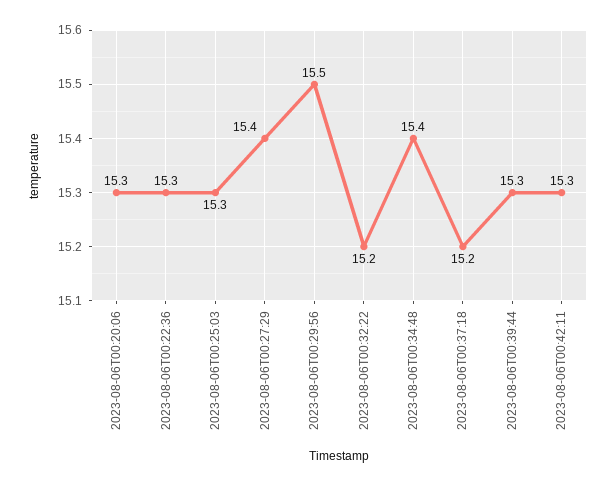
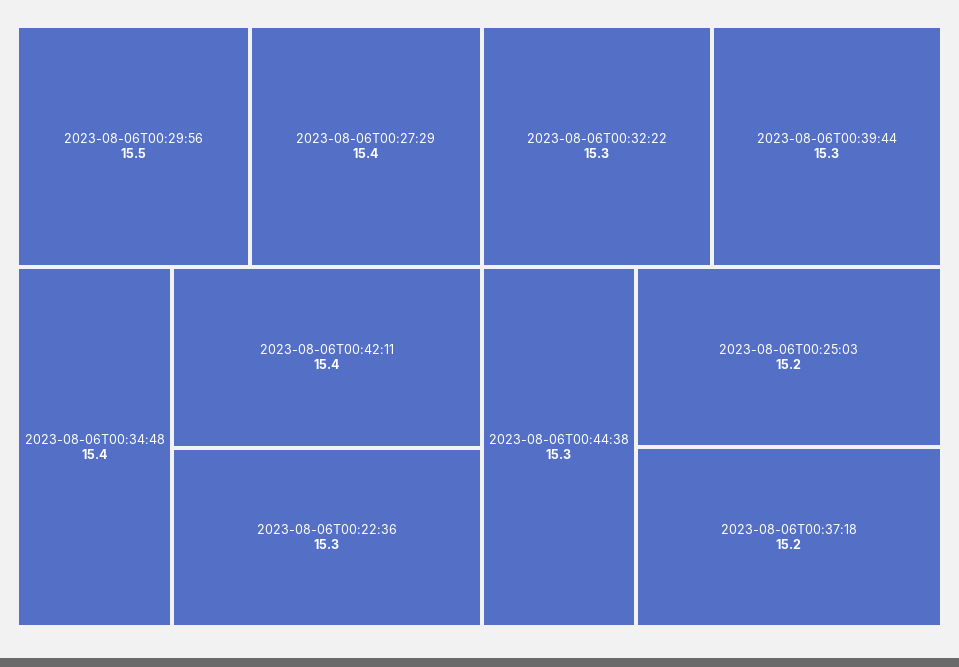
2023-08-06T00:20:06: 15.3 -> none
2023-08-06T00:25:03: 15.3 -> 15.2
2023-08-06T00:32:22: 15.2 -> 15.3
2023-08-06T00:42:11: 15.3 -> 15.4
2023-08-06T00:44:38: none -> 15.3

